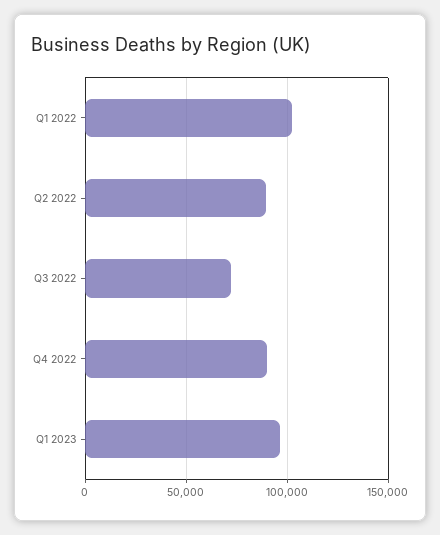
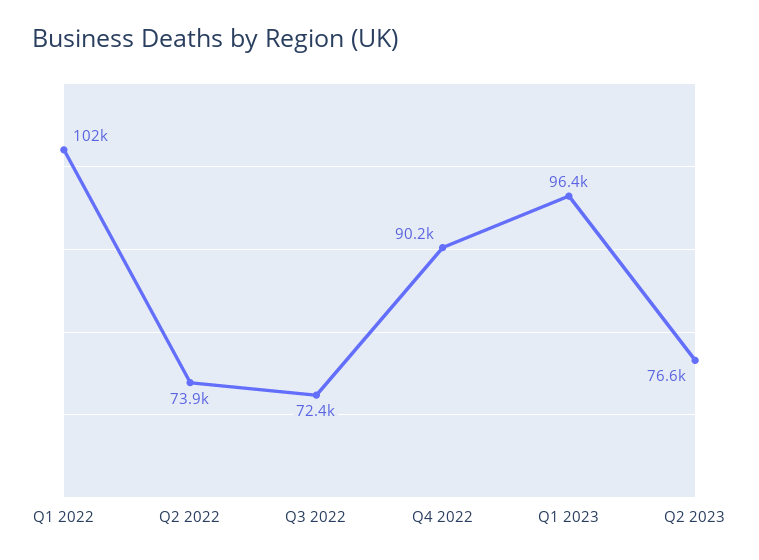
Q2 2022: 90000 -> 73900
Q2 2023: none -> 76600

